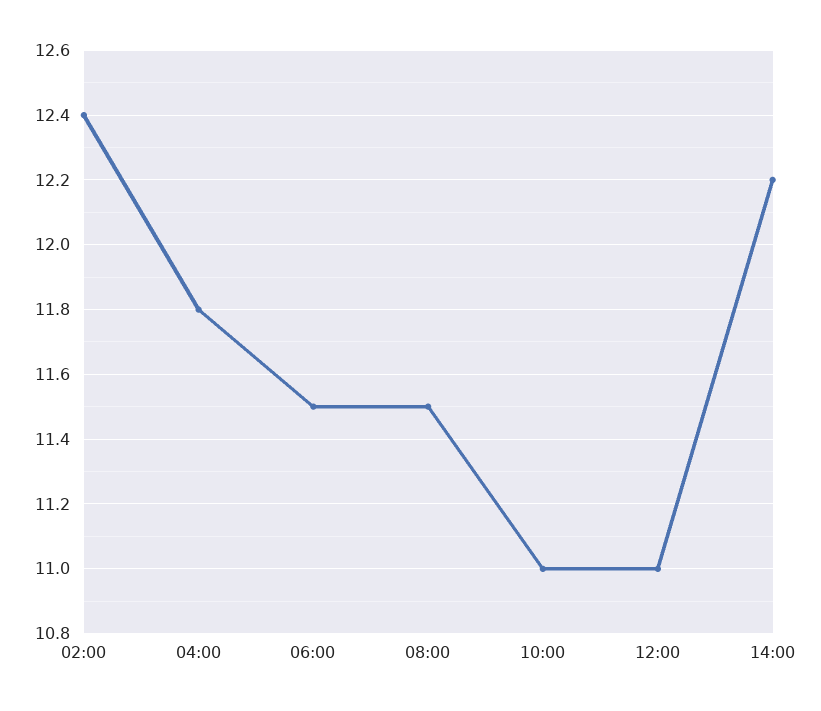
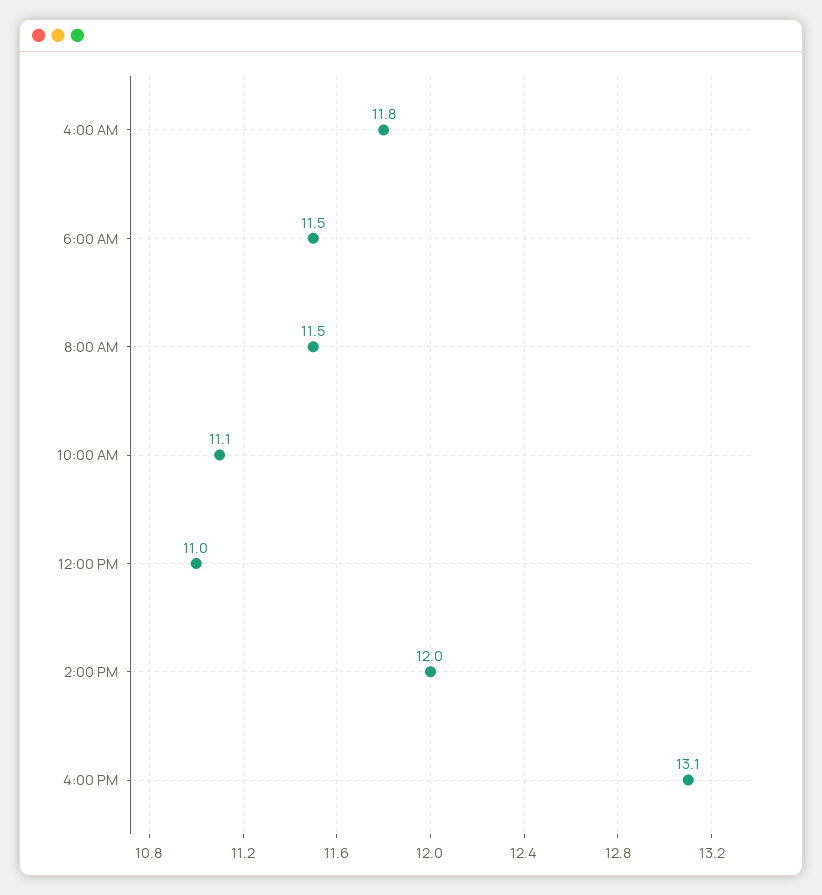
02:00: 12.4 -> none
10:00: 11 -> 11.1
14:00: 12.2 -> 12
4:00 PM: none -> 13.1

